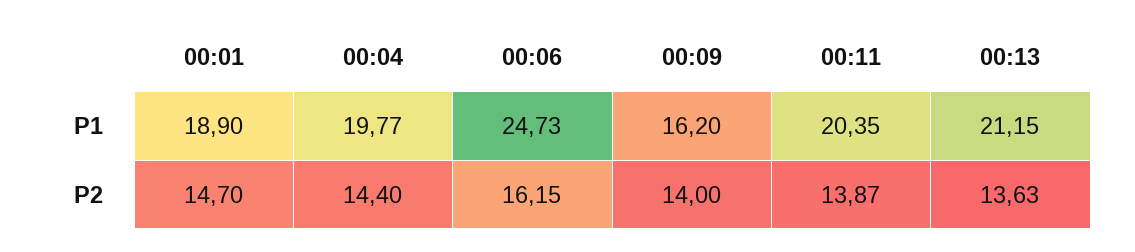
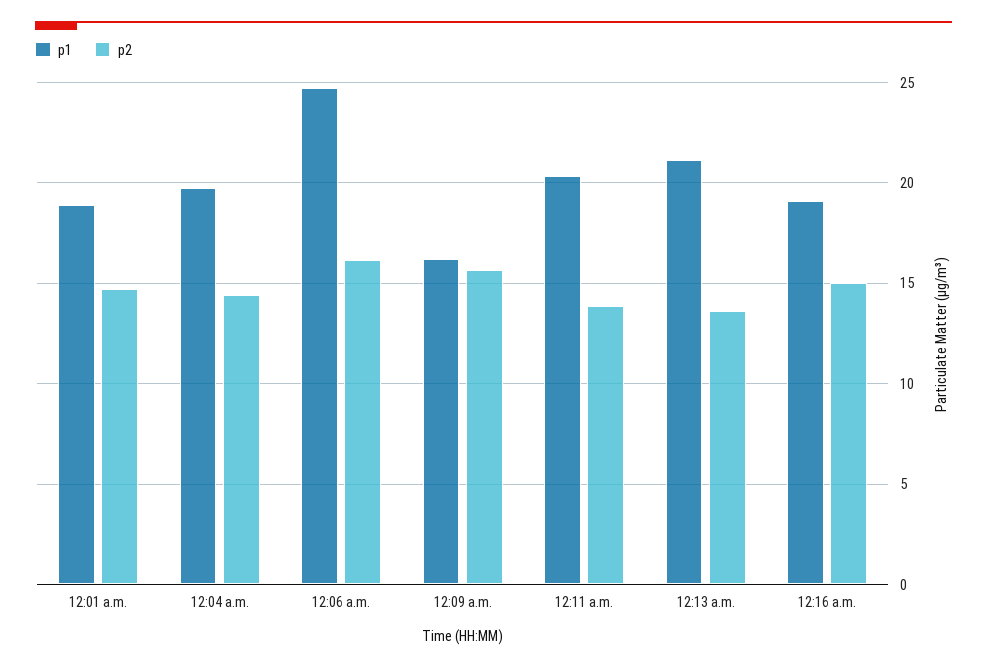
P2, 00:09: 14 -> 15.5
P1, 12:16 a.m.: none -> 19
P2, 12:16 a.m.: none -> 15

